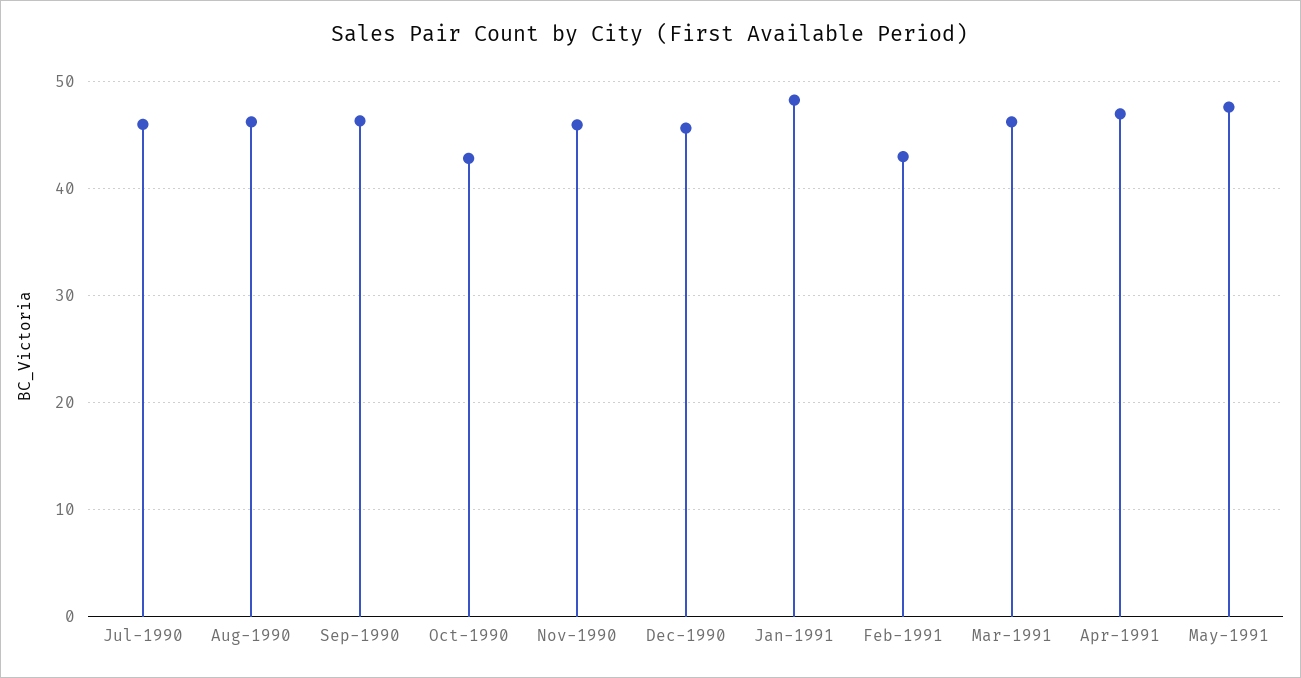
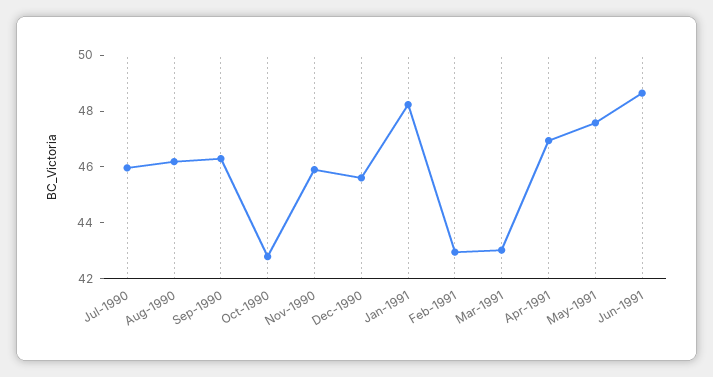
Mar-1991: 46 -> 43
Jun-1991: none -> 48.5

